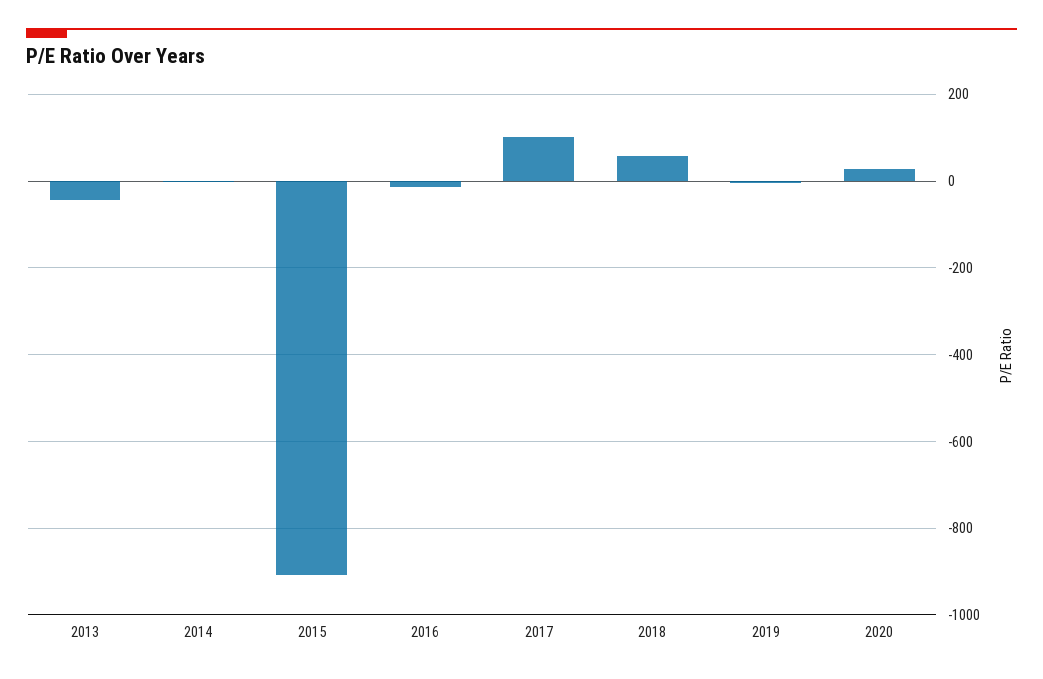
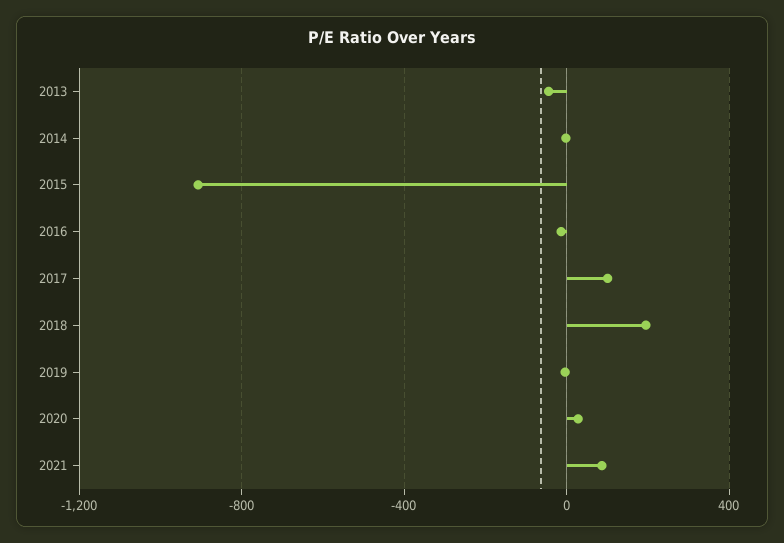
2018: 60 -> 200
2021: none -> 100

